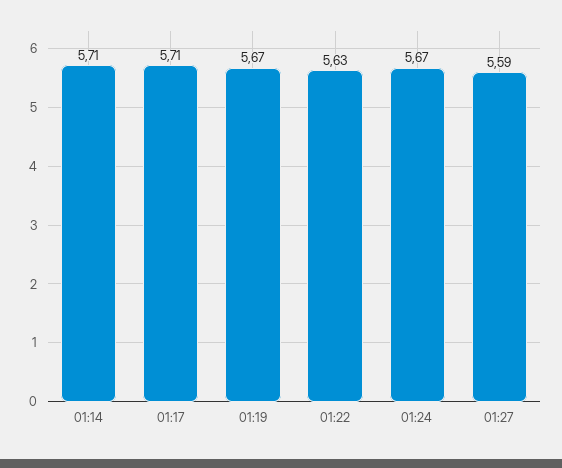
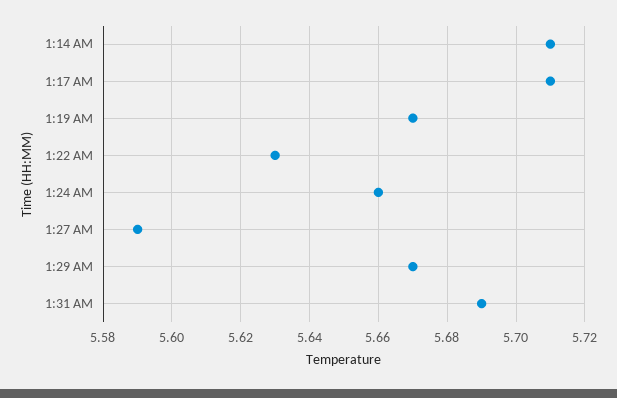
01:24: 5.67 -> 5.66
1:29 AM: none -> 5.67
1:31 AM: none -> 5.69

